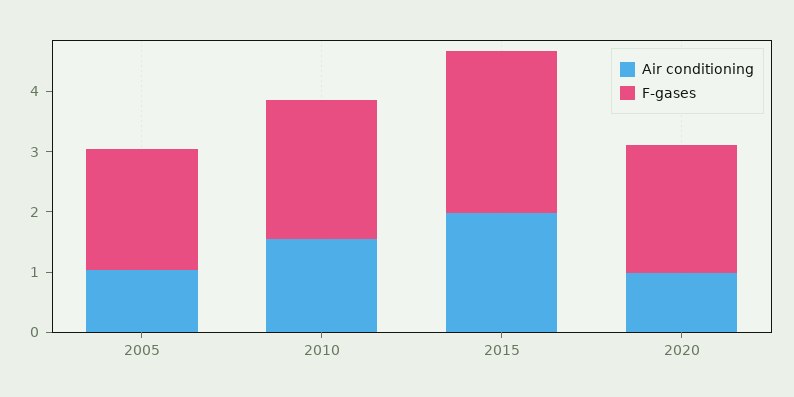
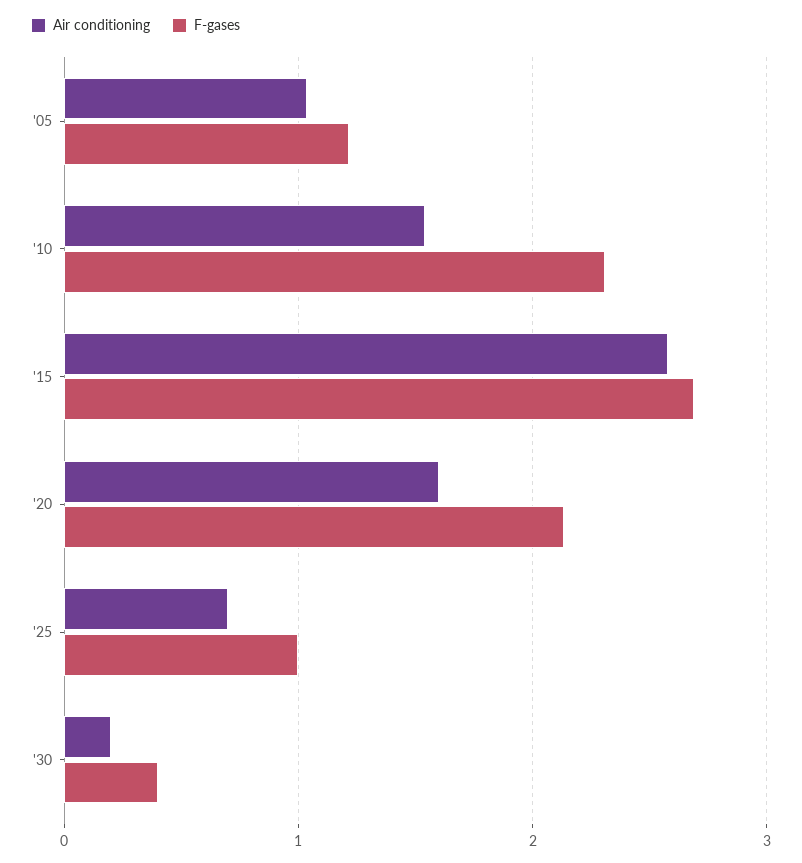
F-gases, 2005: 2 -> 1.2
Air conditioning, 2015: 2 -> 2.6
Air conditioning, 2020: 1 -> 1.6
Air conditioning, '25: none -> 0.7
F-gases, '25: none -> 1
Air conditioning, '30: none -> 0.2
F-gases, '30: none -> 0.4

